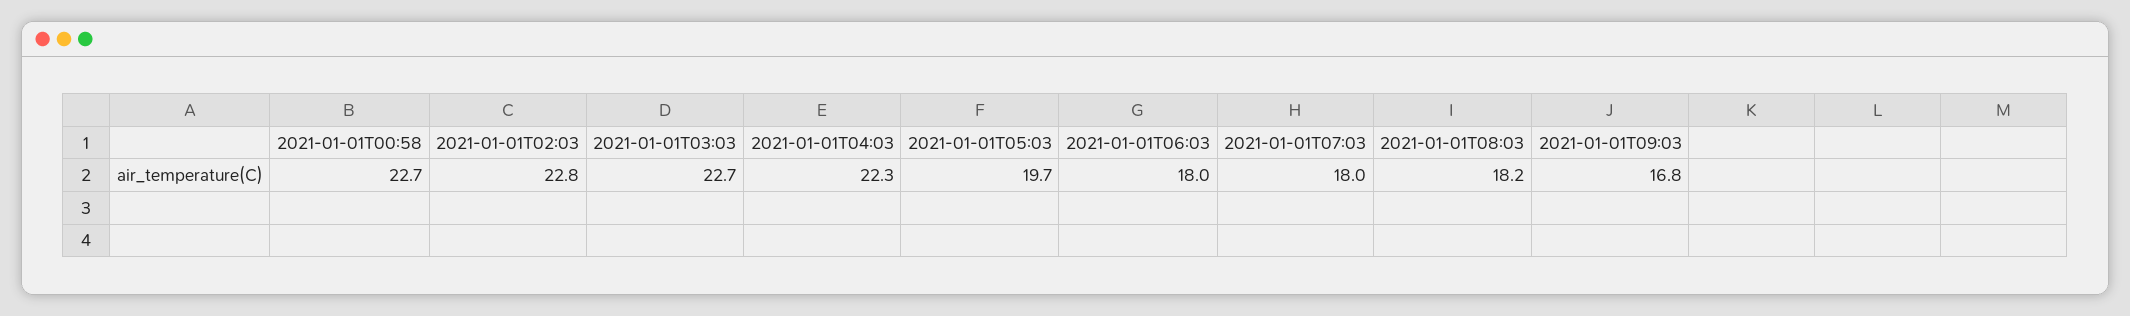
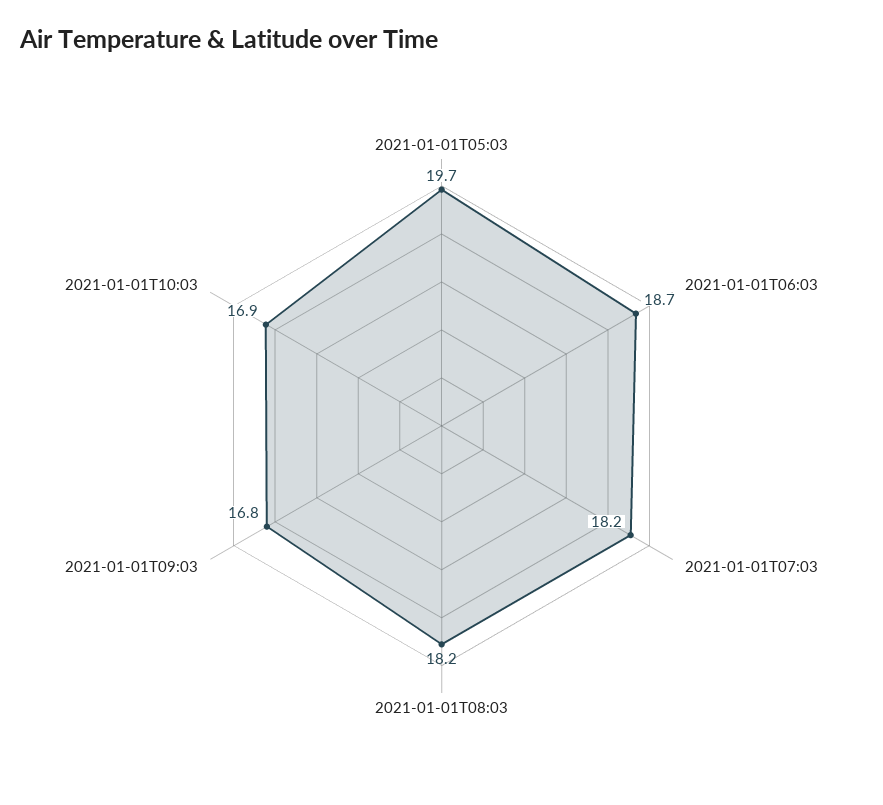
2021-01-01T00:58: 22.7 -> none
2021-01-01T02:03: 22.8 -> none
2021-01-01T03:03: 22.7 -> none
2021-01-01T04:03: 22.3 -> none
2021-01-01T06:03: 18 -> 18.7
2021-01-01T07:03: 18 -> 18.2
2021-01-01T10:03: none -> 16.9

